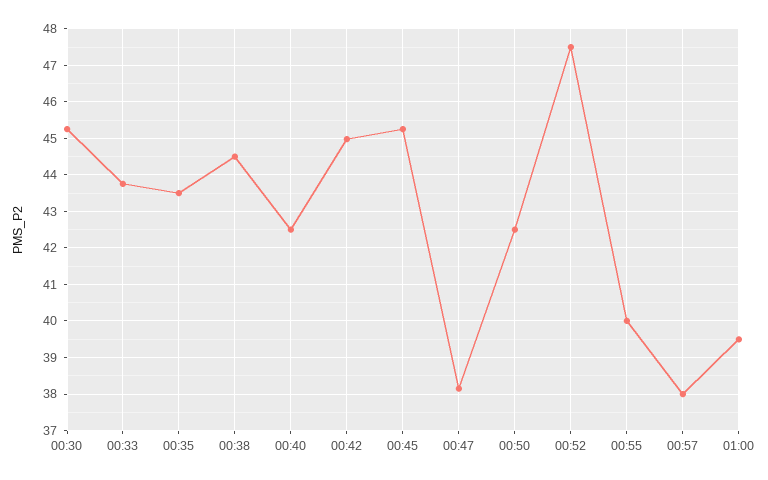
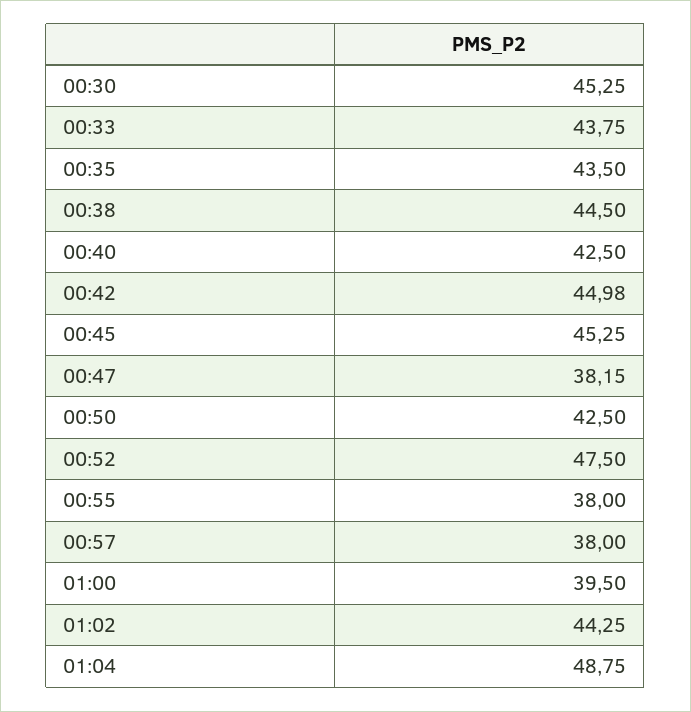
00:55: 40 -> 38
01:02: none -> 44.25
01:04: none -> 48.75

